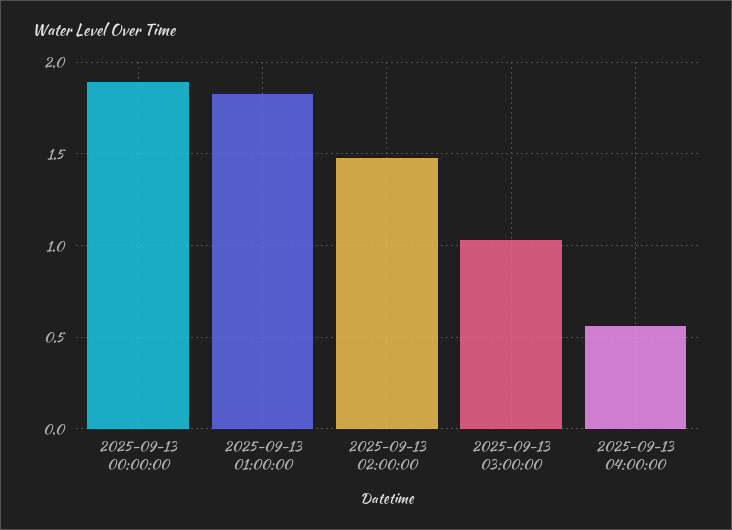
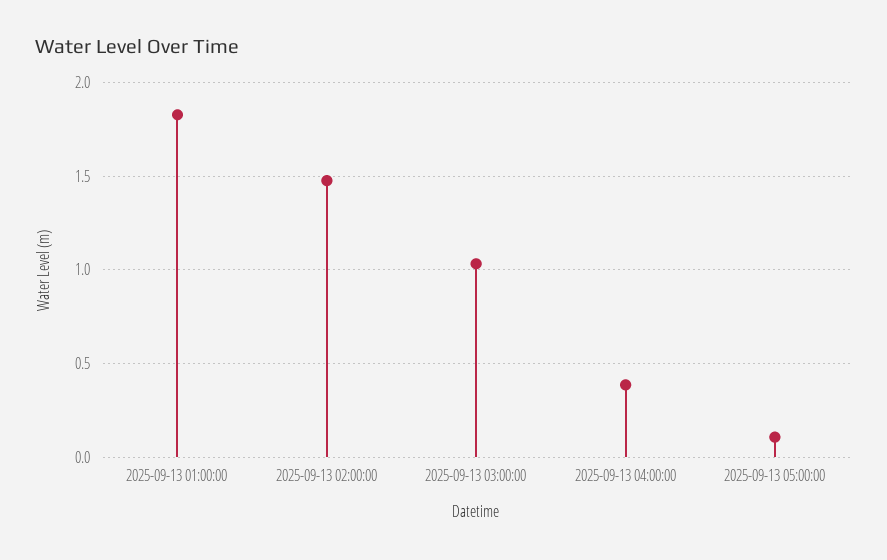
2025-09-13 00:00:00: 1.9 -> none
2025-09-13 04:00:00: 0.55 -> 0.4
2025-09-13 05:00:00: none -> 0.1

